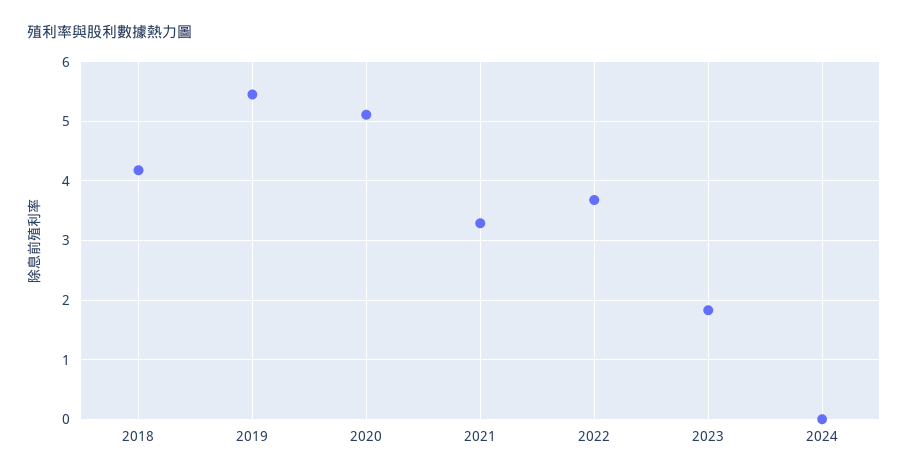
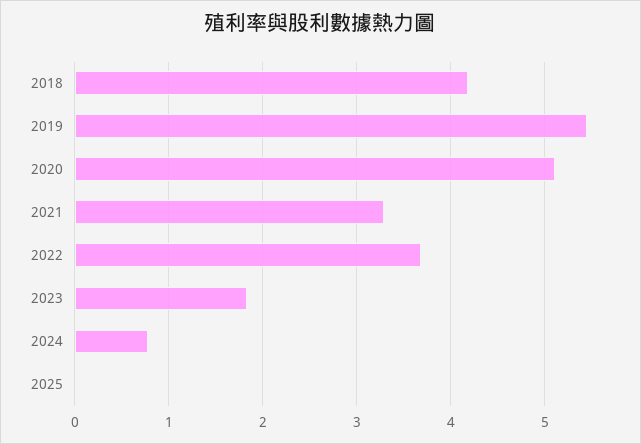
2024: 0 -> 0.8
2025: none -> 0

